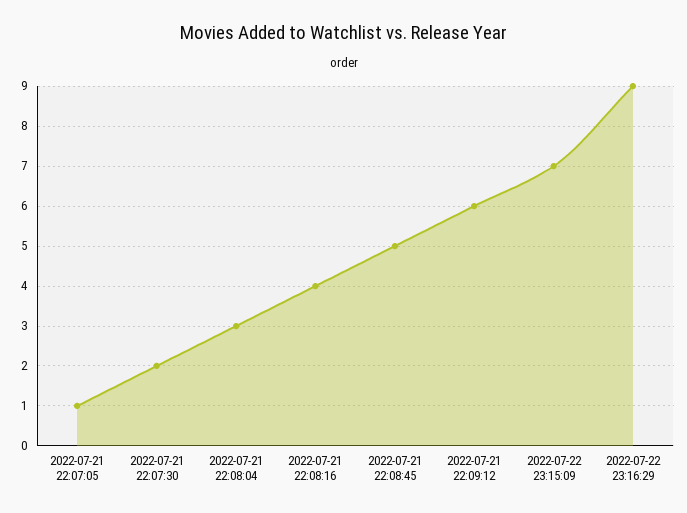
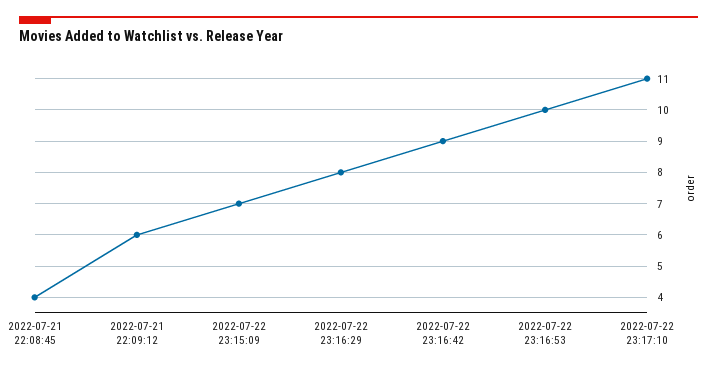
2022-07-21 22:07:05: 1 -> none
2022-07-21 22:07:30: 2 -> none
2022-07-21 22:08:04: 3 -> none
2022-07-21 22:08:16: 4 -> none
2022-07-21 22:08:45: 5 -> 4
2022-07-22 23:16:29: 9 -> 8
2022-07-22 23:16:42: none -> 9
2022-07-22 23:16:53: none -> 10
2022-07-22 23:17:10: none -> 11

